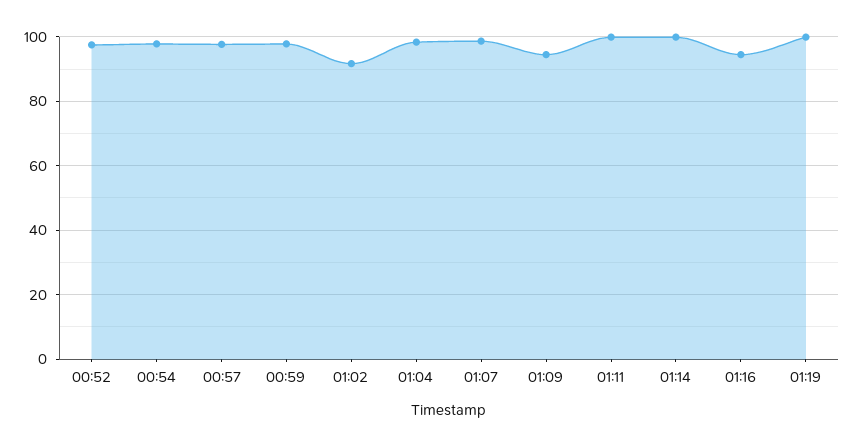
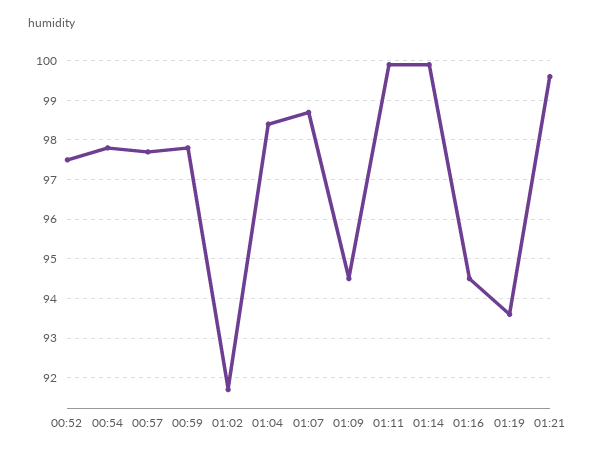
01:19: 100 -> 93.5
01:21: none -> 99.5

